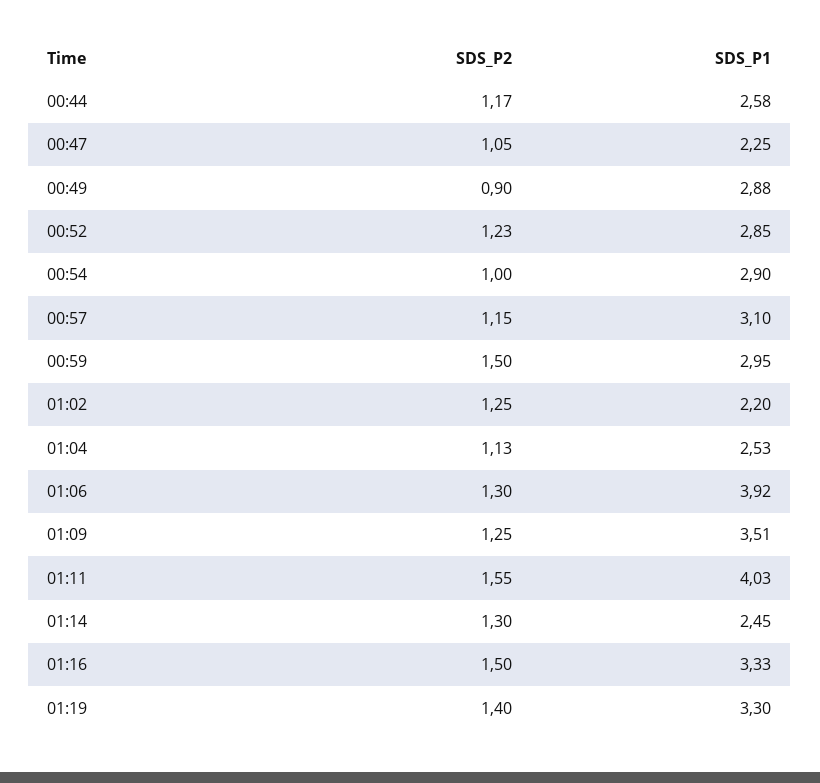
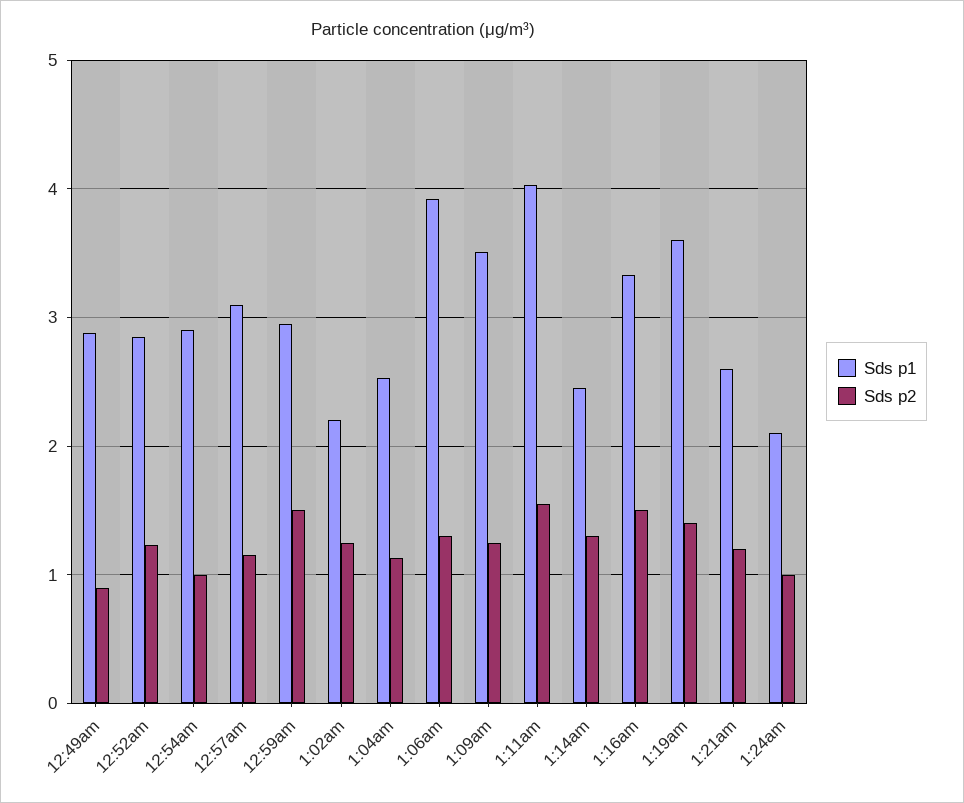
SDS_P2, 00:44: 1.17 -> none
SDS_P1, 00:44: 2.58 -> none
SDS_P2, 00:47: 1.05 -> none
SDS_P1, 00:47: 2.25 -> none
SDS_P1, 01:19: 3.3 -> 3.6
SDS_P1, 1:21am: none -> 2.6
SDS_P2, 1:21am: none -> 1.2
SDS_P1, 1:24am: none -> 2.1
SDS_P2, 1:24am: none -> 1

